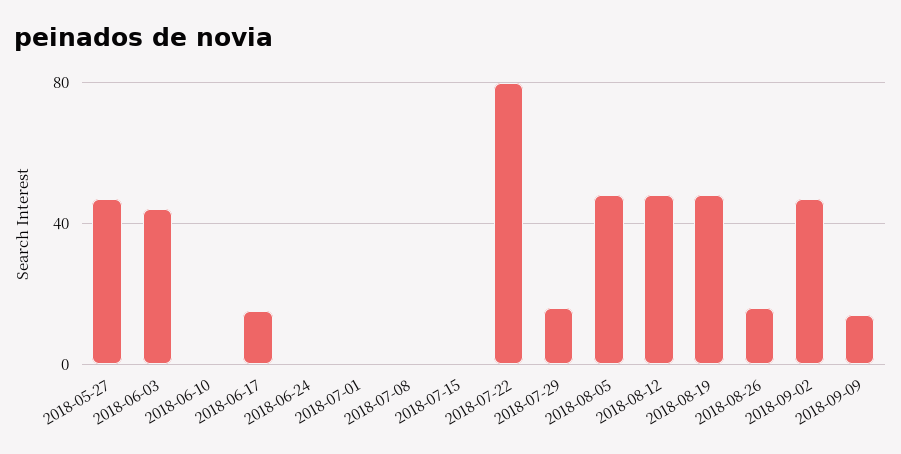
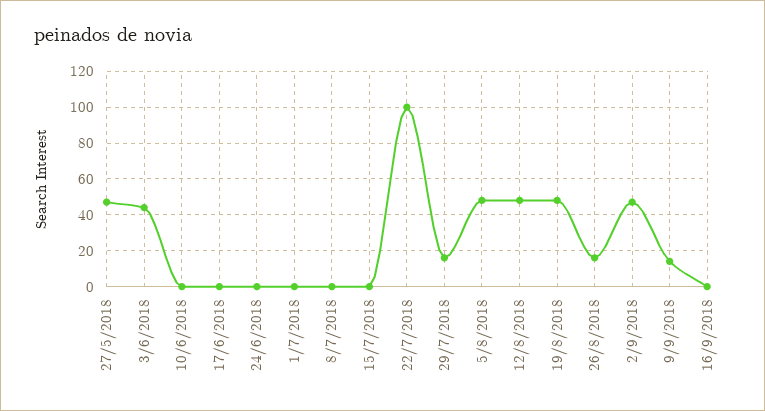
2018-06-17: 15 -> 0
2018-07-22: 80 -> 100
16/9/2018: none -> 0

